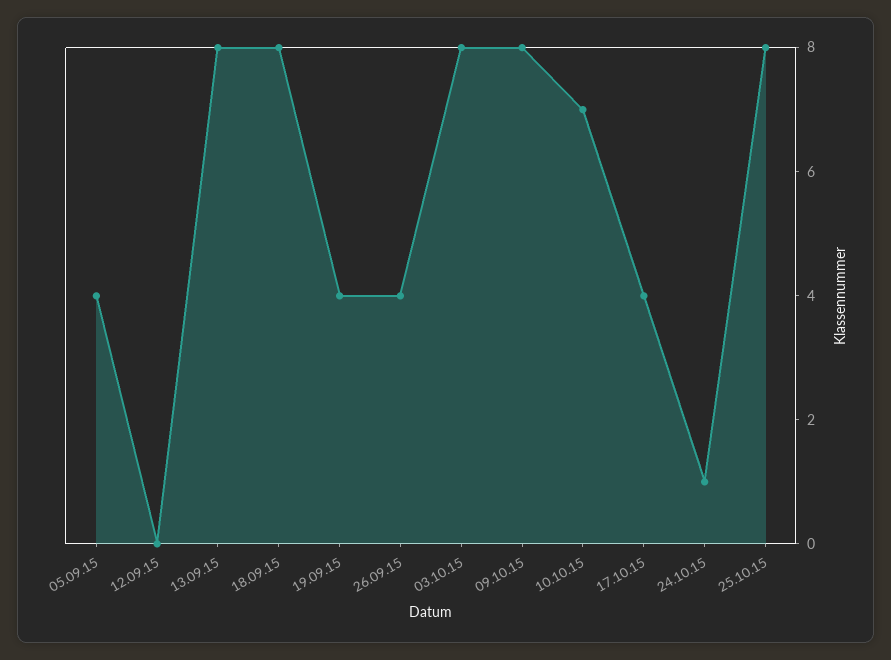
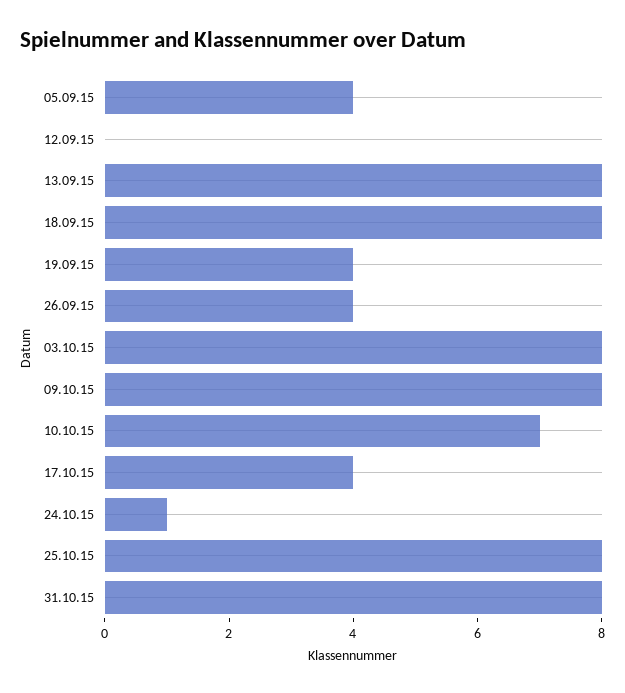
31.10.15: none -> 8

